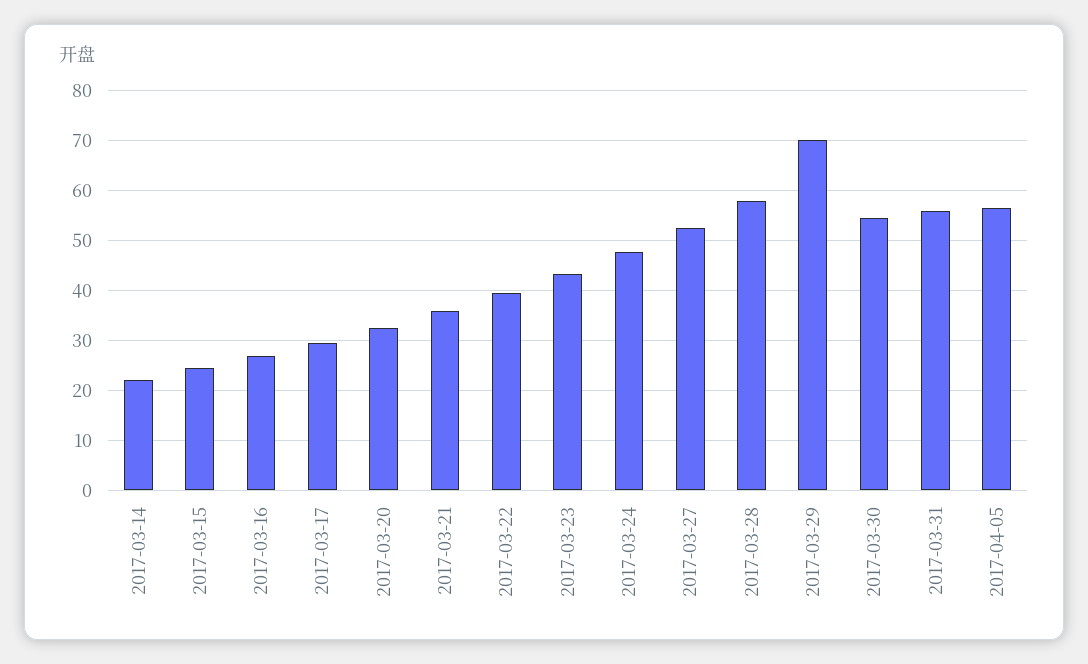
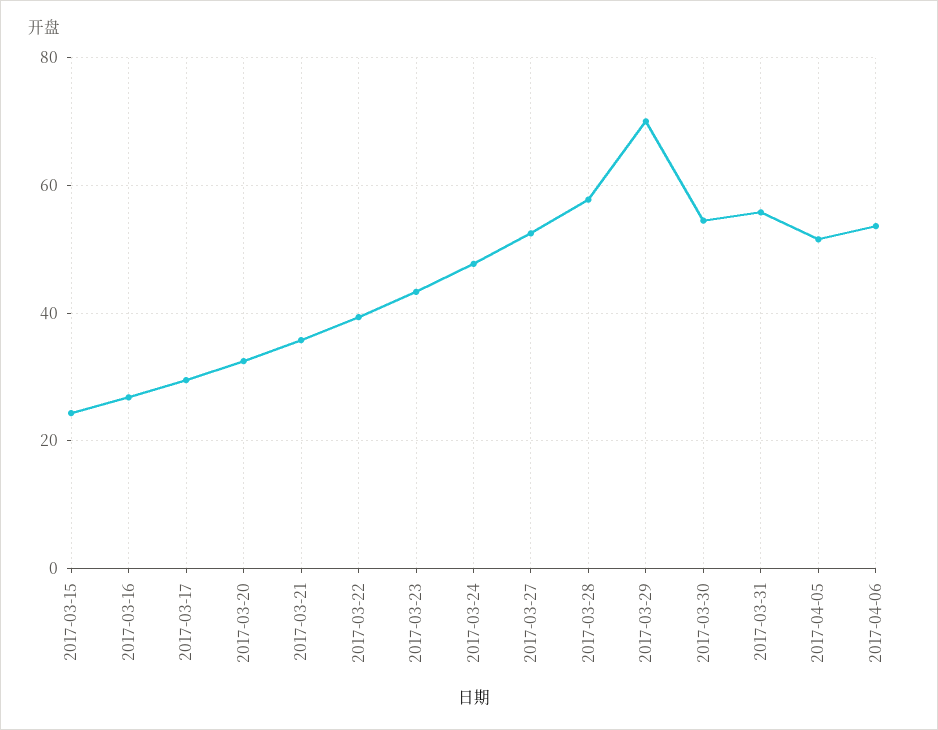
2017-03-14: 22 -> none
2017-04-05: 56 -> 52
2017-04-06: none -> 54

